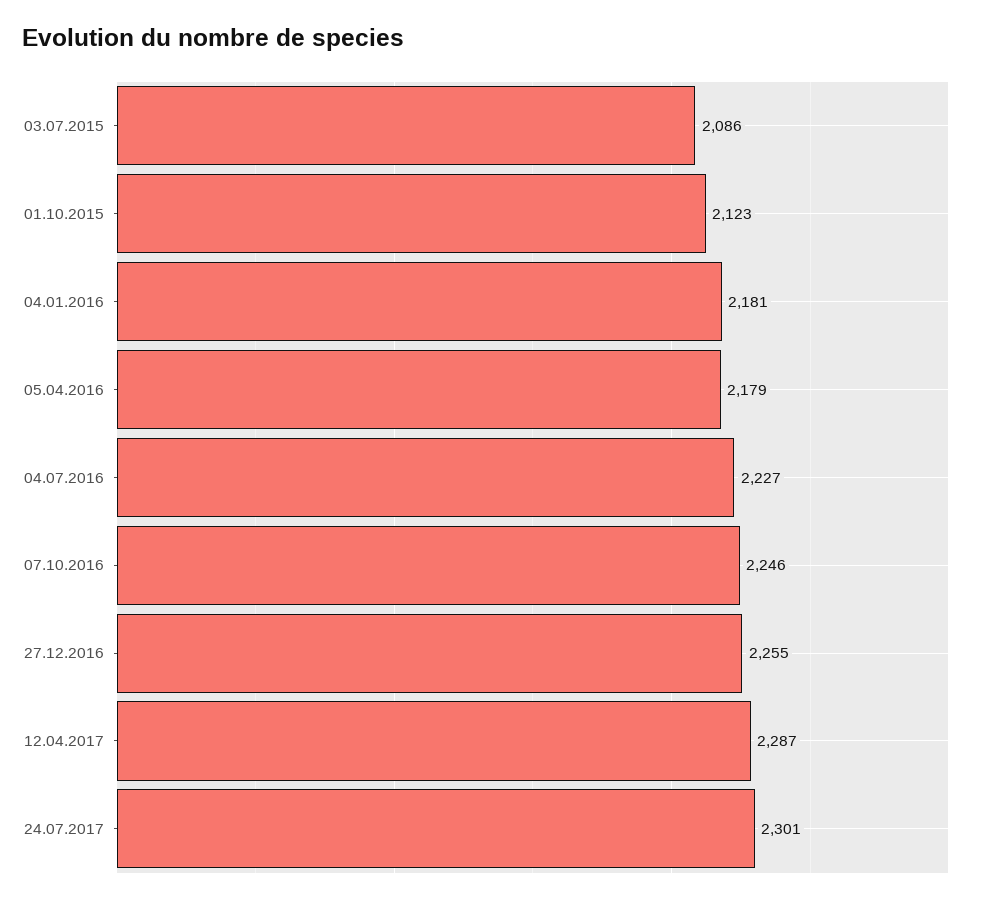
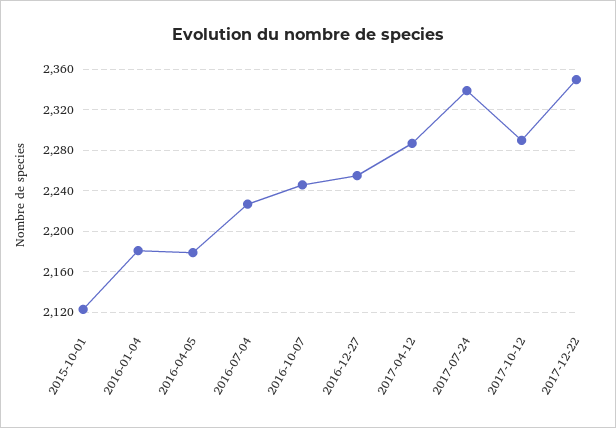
03.07.2015: 2086 -> none
24.07.2017: 2301 -> 2340
2017-10-12: none -> 2290
2017-12-22: none -> 2350

